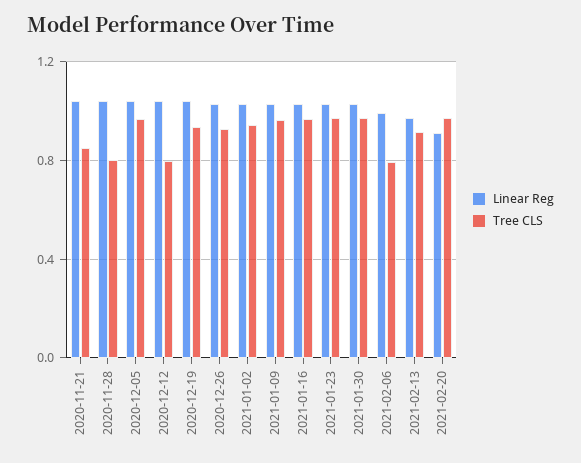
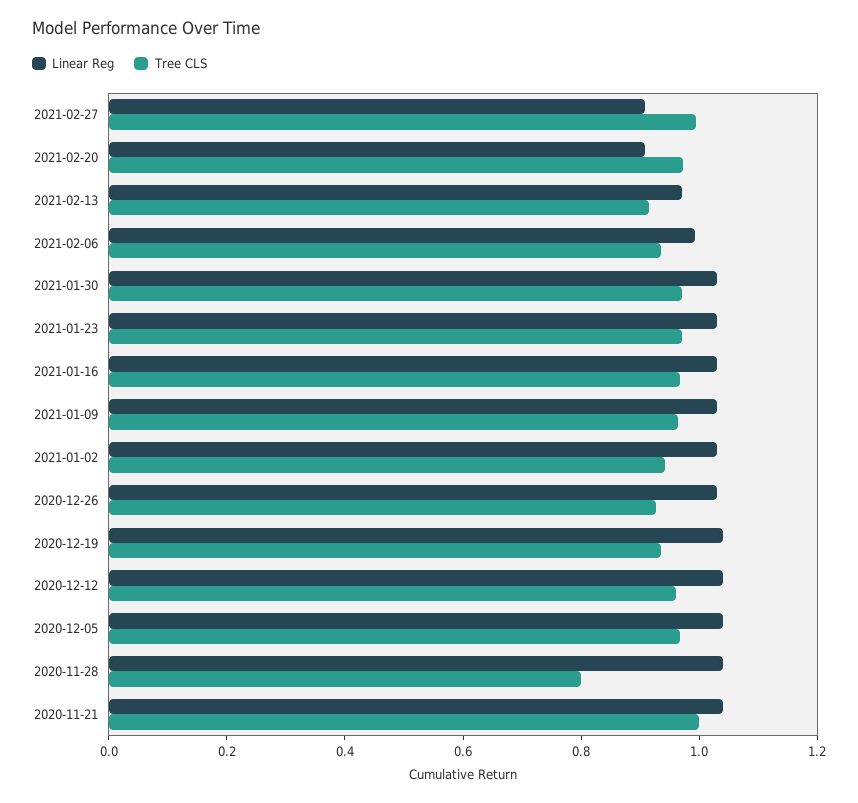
Tree CLS, 2020-11-21: 0.85 -> 1
Tree CLS, 2020-12-12: 0.8 -> 0.95
Tree CLS, 2021-02-06: 0.8 -> 0.95
Linear Reg, 2021-02-27: none -> 0.9
Tree CLS, 2021-02-27: none -> 1

